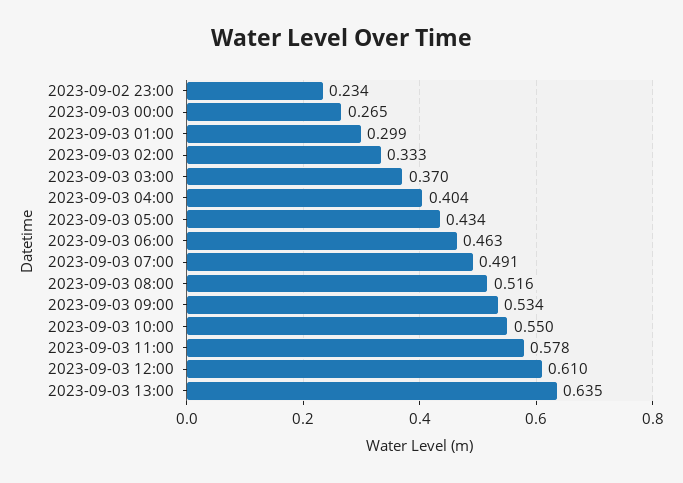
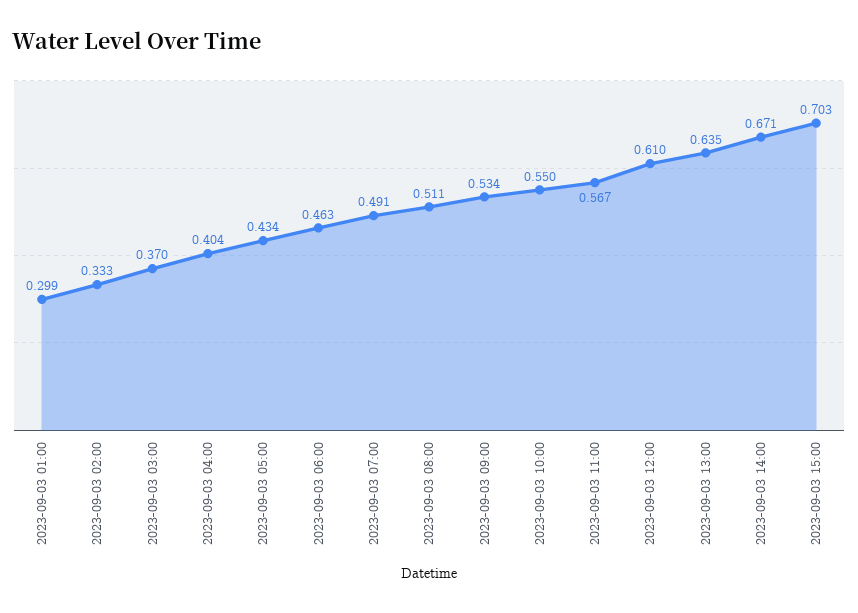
2023-09-02 23:00: 0.234 -> none
2023-09-03 00:00: 0.265 -> none
2023-09-03 08:00: 0.516 -> 0.511
2023-09-03 11:00: 0.578 -> 0.567
2023-09-03 14:00: none -> 0.671
2023-09-03 15:00: none -> 0.703

